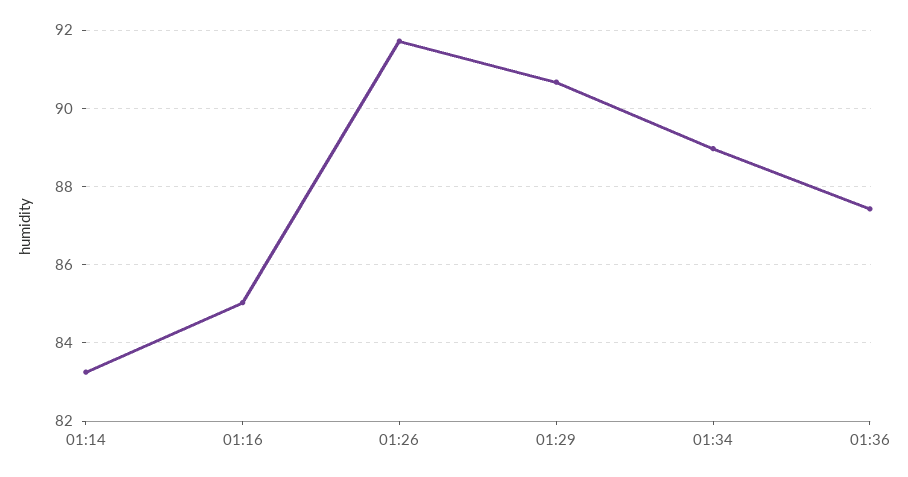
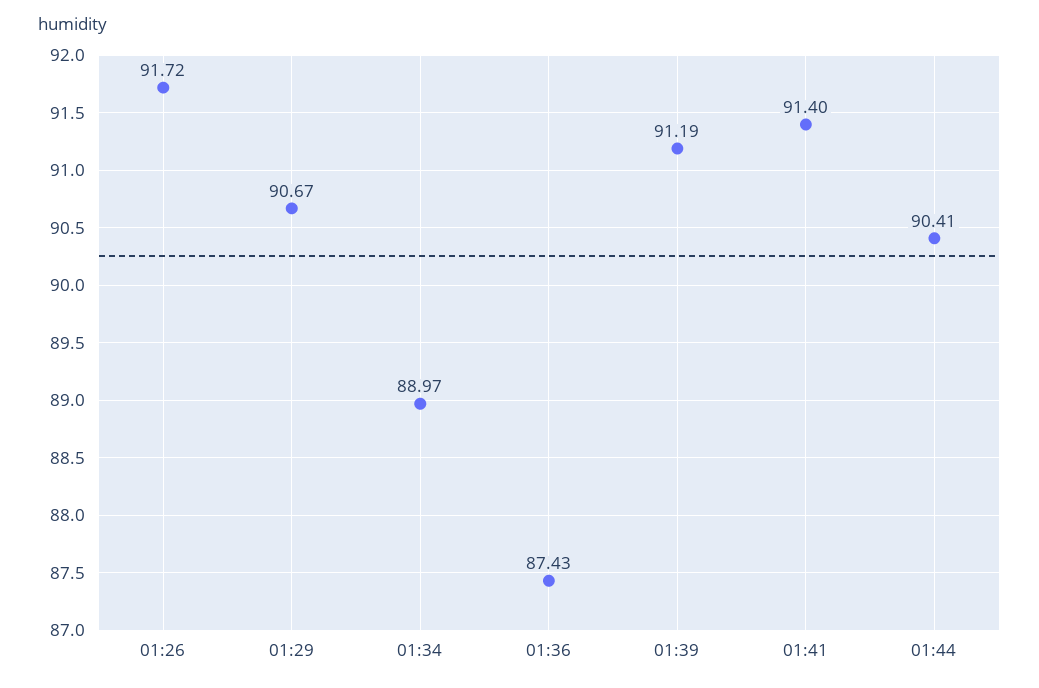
01:14: 83.2 -> none
01:16: 85 -> none
01:39: none -> 91.19
01:41: none -> 91.4
01:44: none -> 90.41

